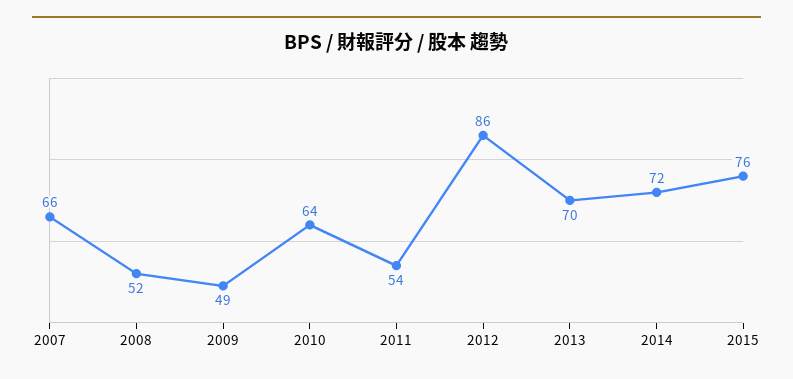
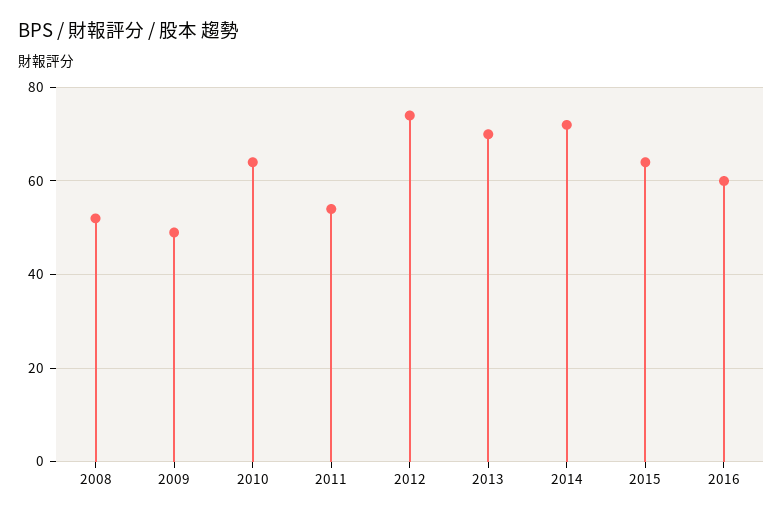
2007: 66 -> none
2012: 86 -> 75
2015: 76 -> 65
2016: none -> 60

